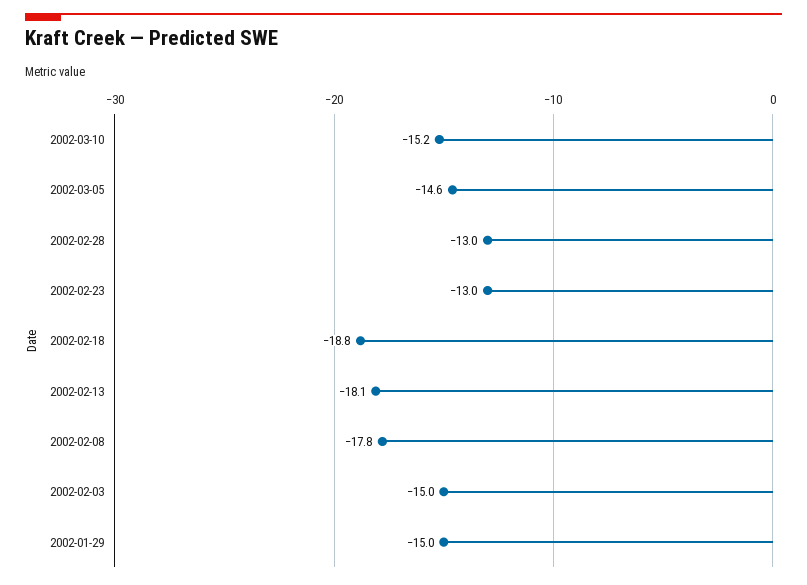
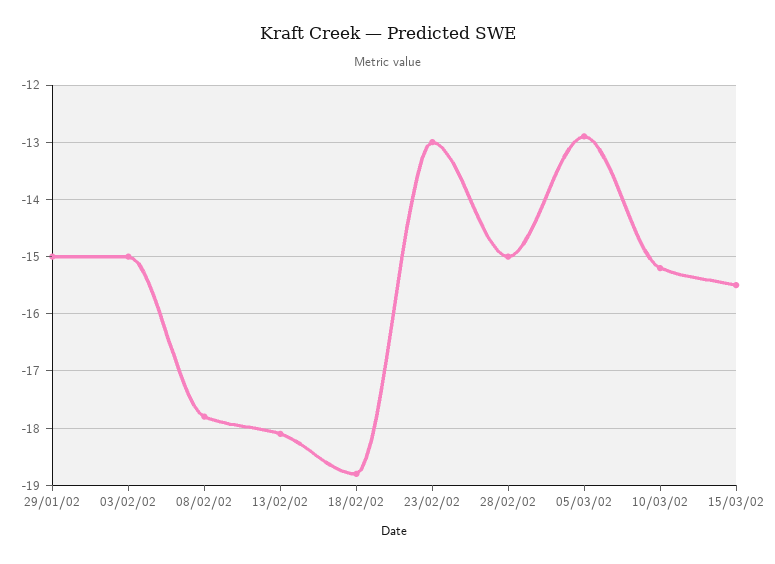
2002-03-05: -14.6 -> -13
2002-02-28: -13 -> -15
15/03/02: none -> -15.5

